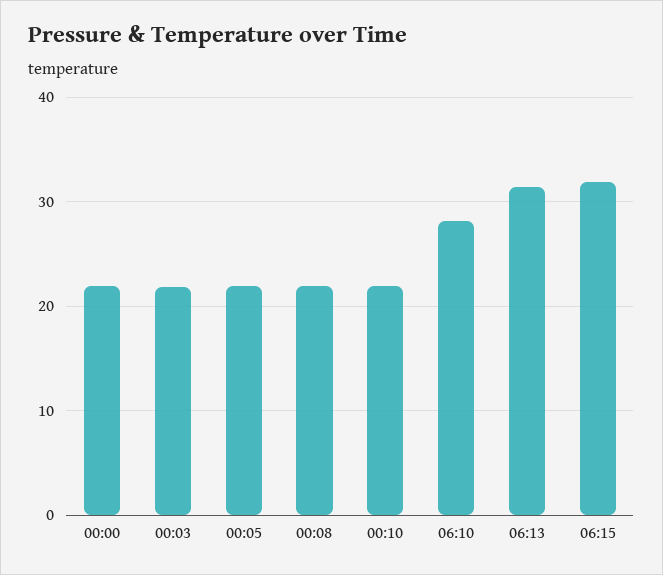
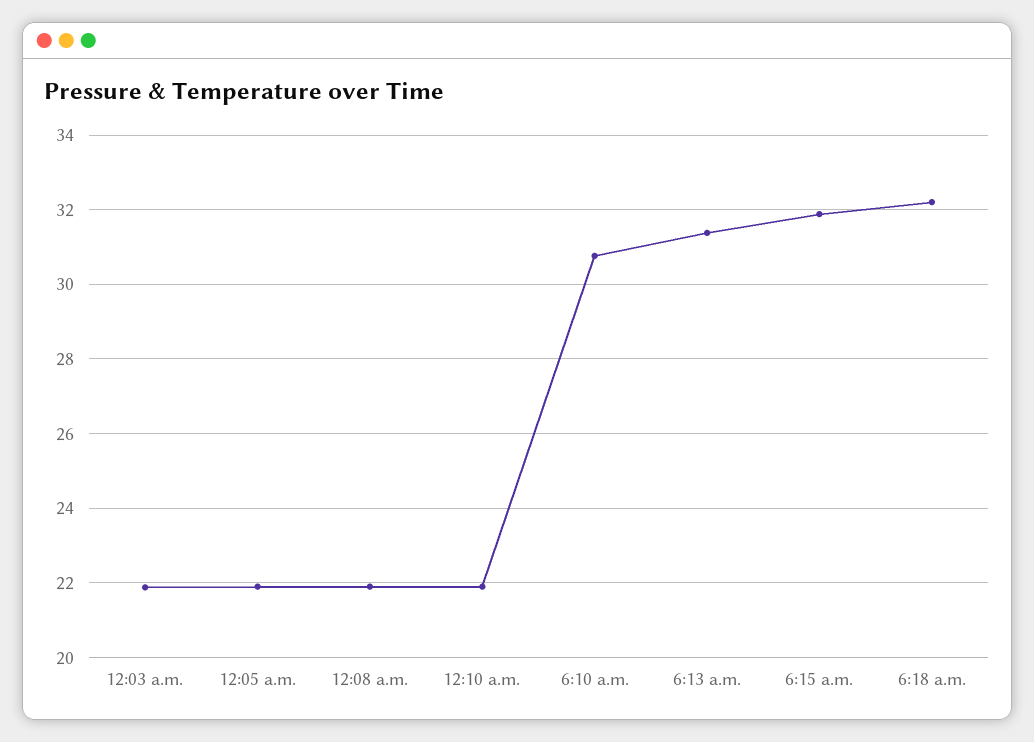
00:00: 22 -> none
06:10: 28 -> 30.8
6:18 a.m.: none -> 32.2

